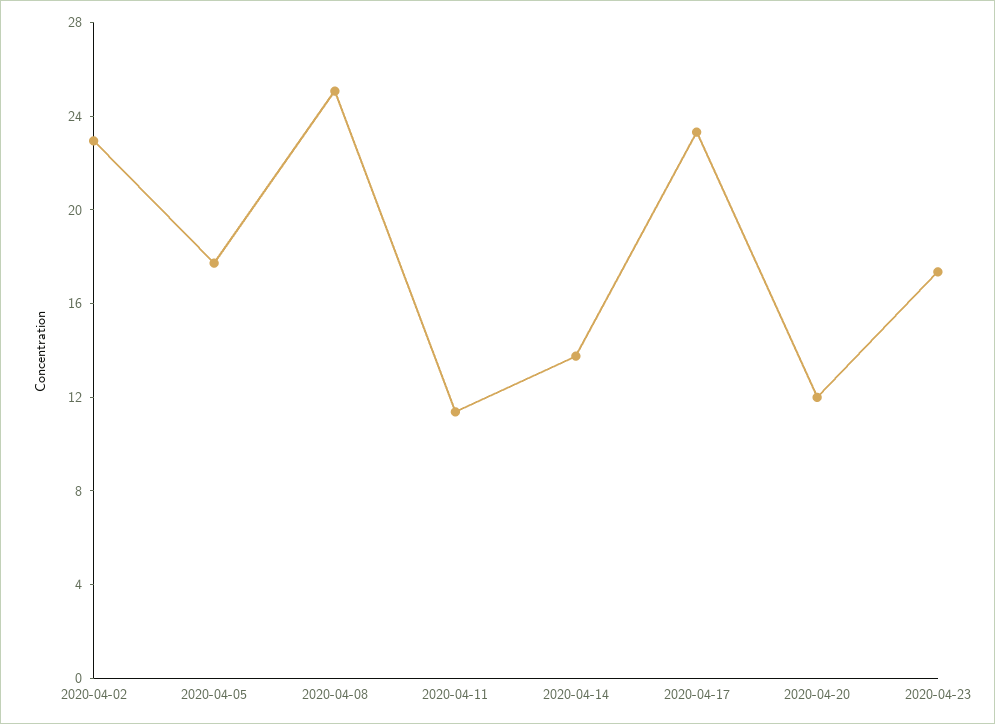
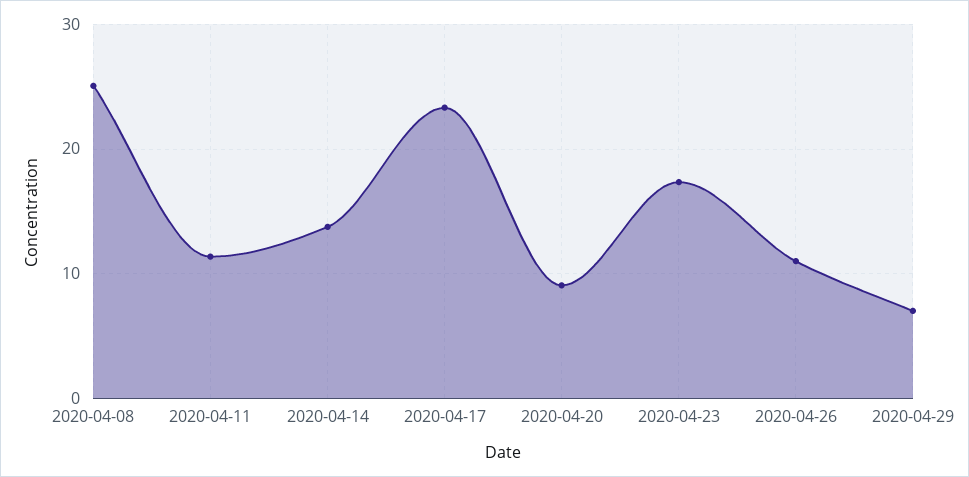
2020-04-02: 23 -> none
2020-04-05: 18 -> none
2020-04-20: 12 -> 9
2020-04-26: none -> 11
2020-04-29: none -> 7

